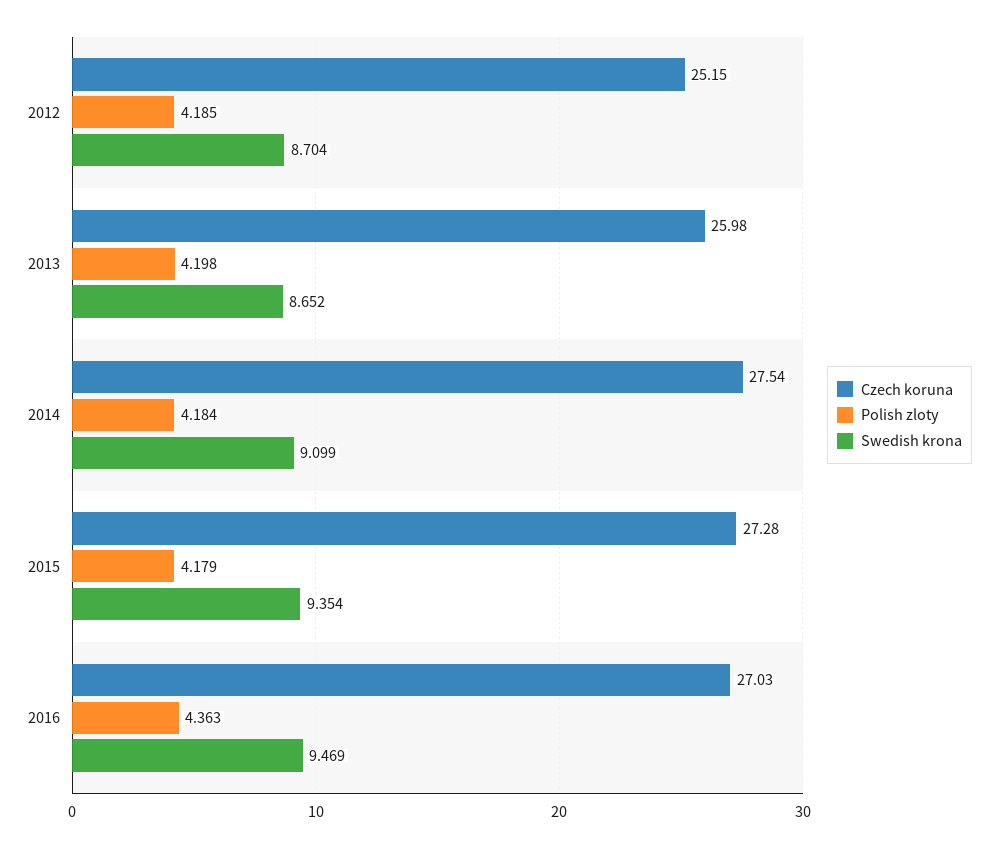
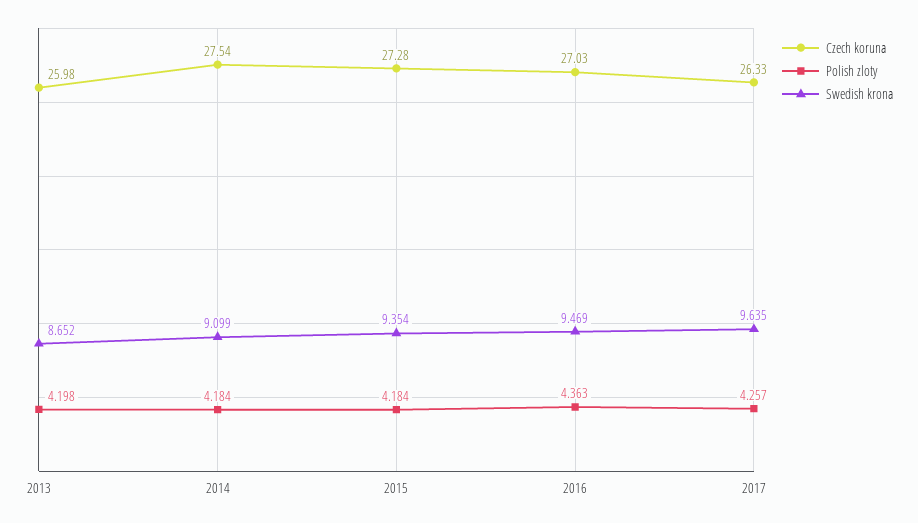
Czech koruna, 2012: 25.15 -> none
Polish zloty, 2012: 4.185 -> none
Swedish krona, 2012: 8.704 -> none
Polish zloty, 2015: 4.179 -> 4.184
Czech koruna, 2017: none -> 26.33
Polish zloty, 2017: none -> 4.257
Swedish krona, 2017: none -> 9.635

